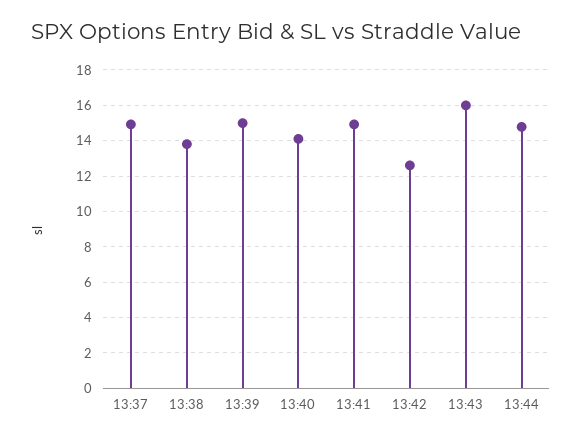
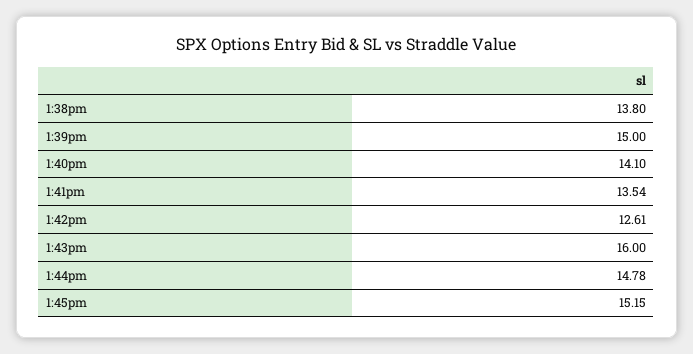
13:37: 15 -> none
13:41: 15 -> 13.54
1:45pm: none -> 15.15

